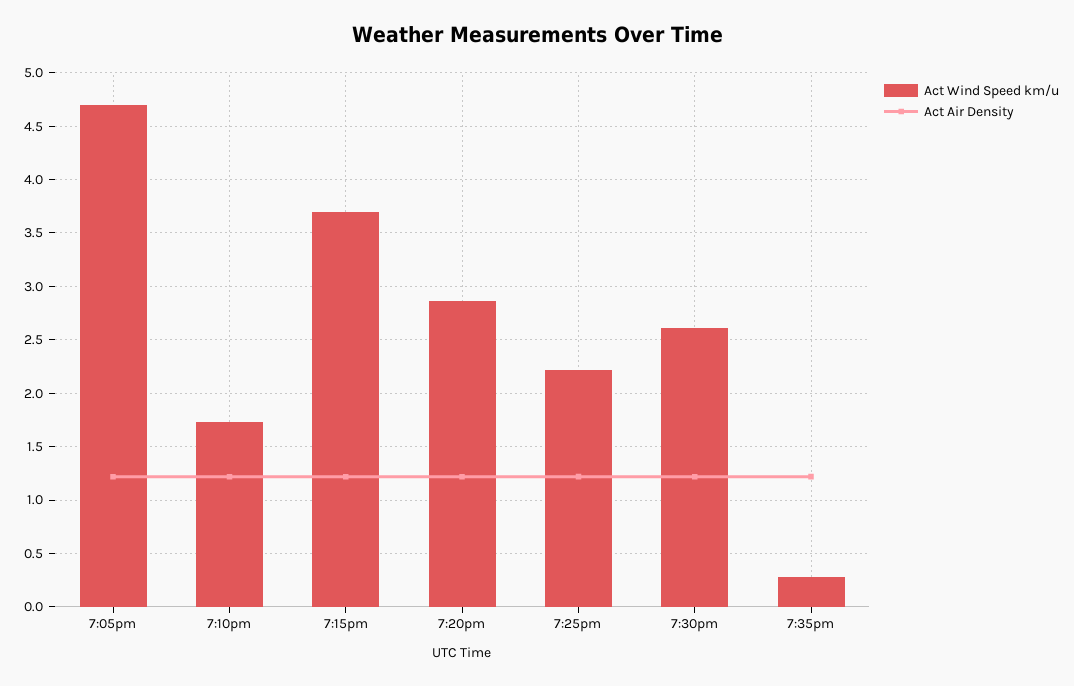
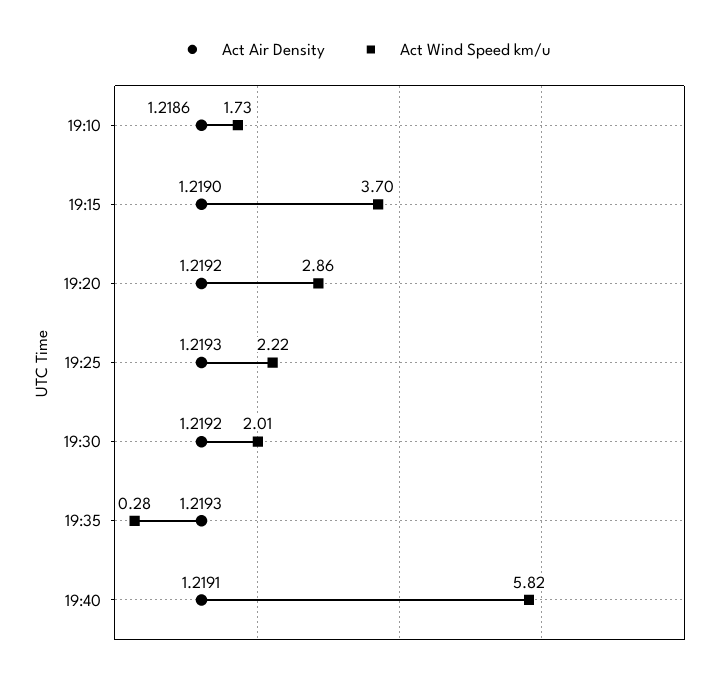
Act Wind Speed km/u, 7:05pm: 4.7 -> none
Act Air Density, 7:05pm: 1.2 -> none
Act Wind Speed km/u, 7:30pm: 2.6 -> 2.01
Act Air Density, 19:40: none -> 1.2191
Act Wind Speed km/u, 19:40: none -> 5.82

